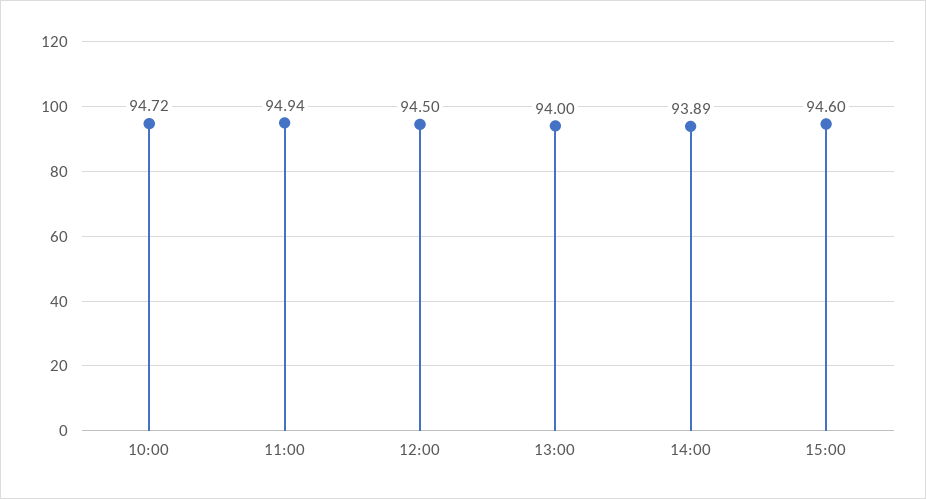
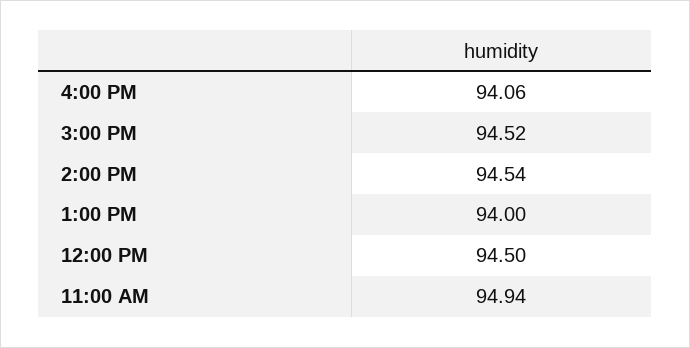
10:00: 94.72 -> none
14:00: 93.89 -> 94.54
15:00: 94.6 -> 94.52
4:00 PM: none -> 94.06

